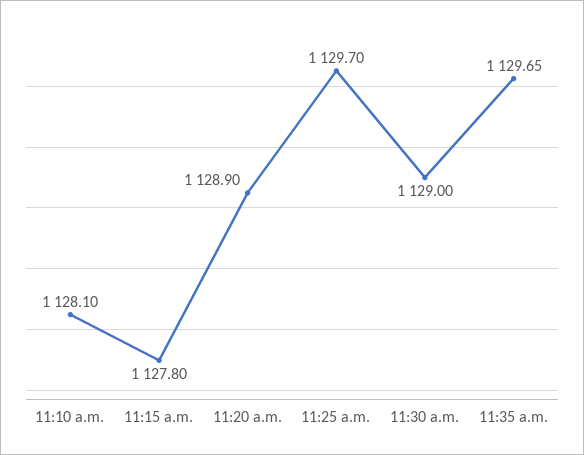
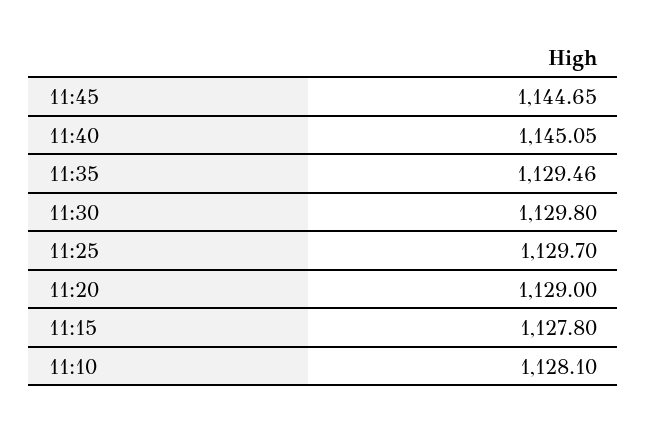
11:20 a.m.: 1128.9 -> 1129
11:30 a.m.: 1129 -> 1129.8
11:35 a.m.: 1129.65 -> 1129.46
11:45: none -> 1144.65
11:40: none -> 1145.05

